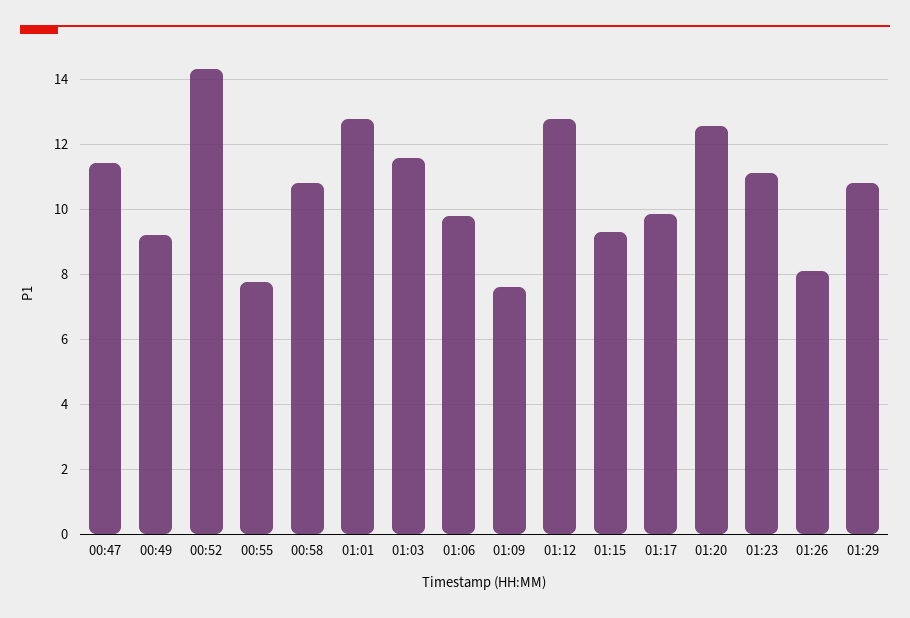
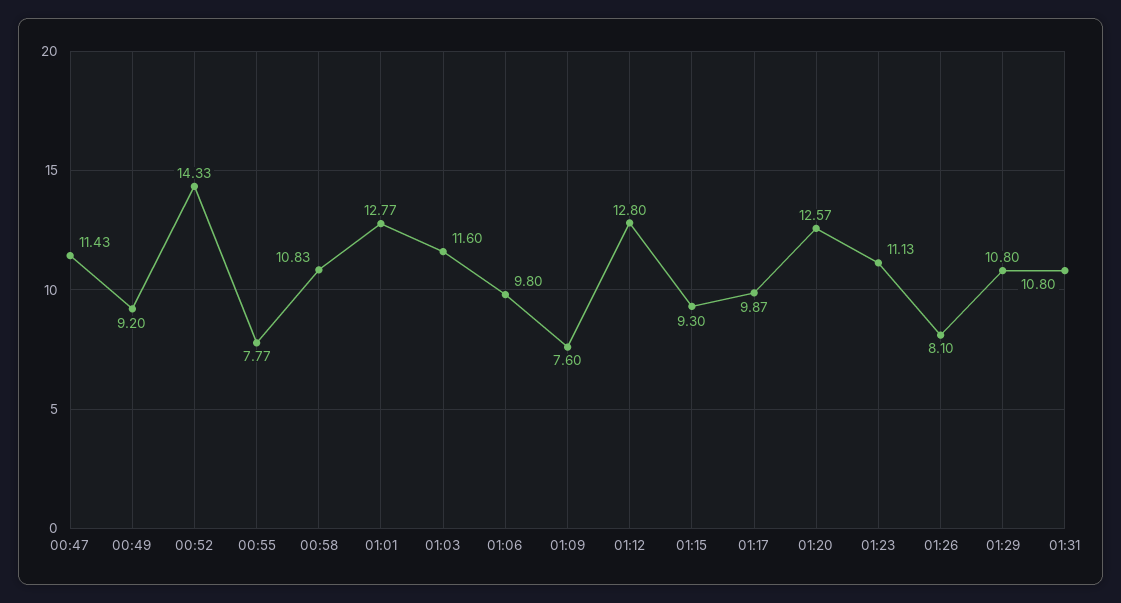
01:31: none -> 10.8

